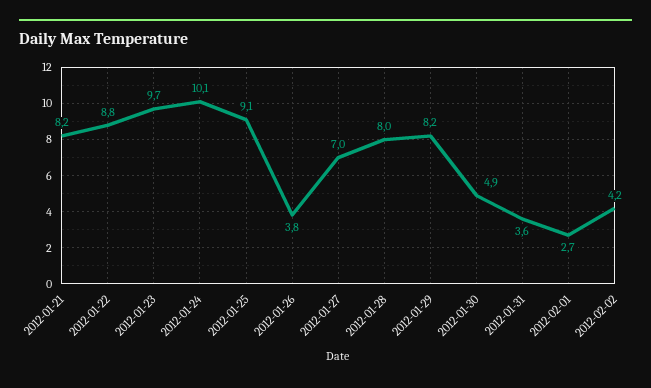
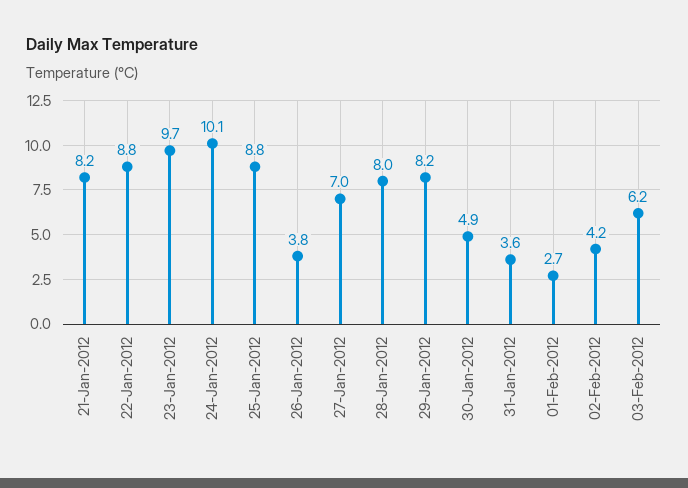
2012-01-25: 9.1 -> 8.8
03-Feb-2012: none -> 6.2

